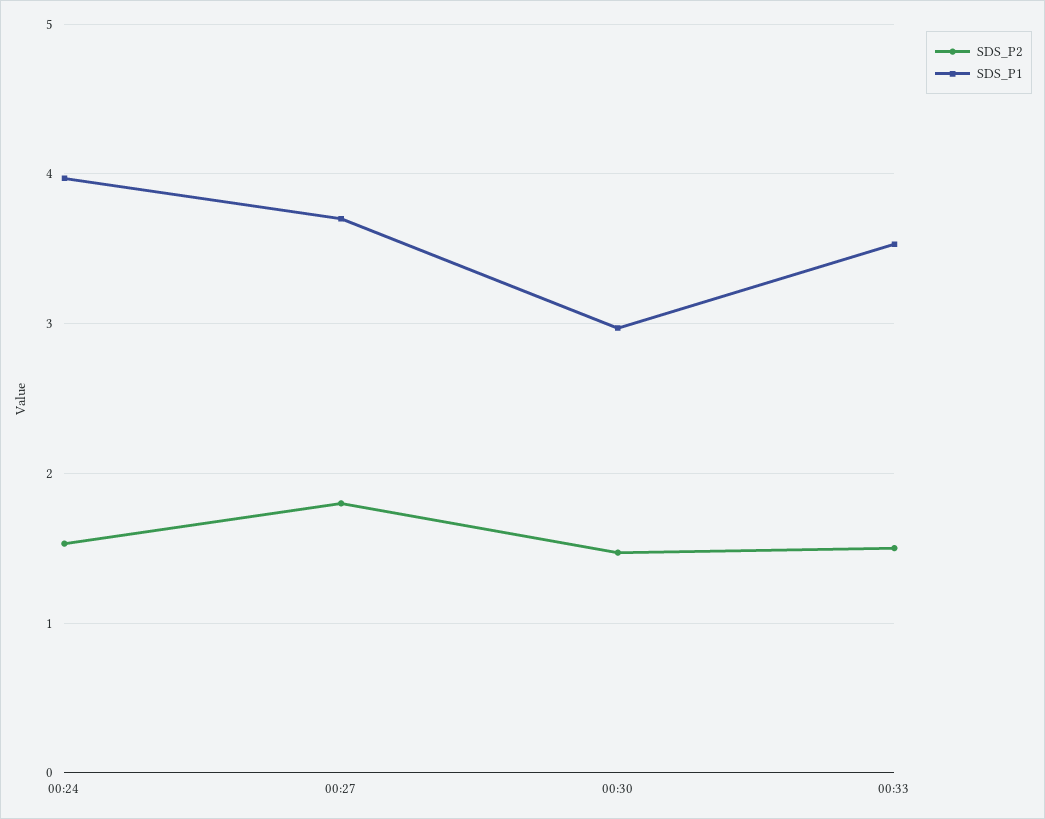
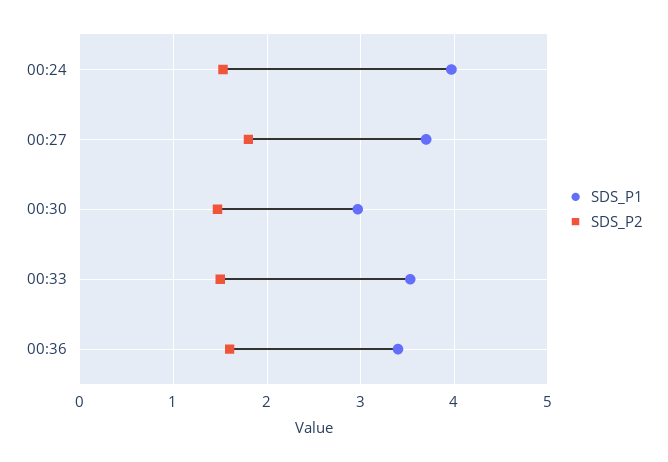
SDS_P1, 00:36: none -> 3.4
SDS_P2, 00:36: none -> 1.6

